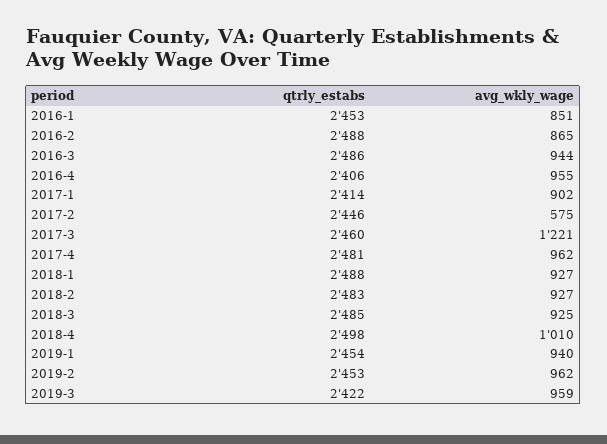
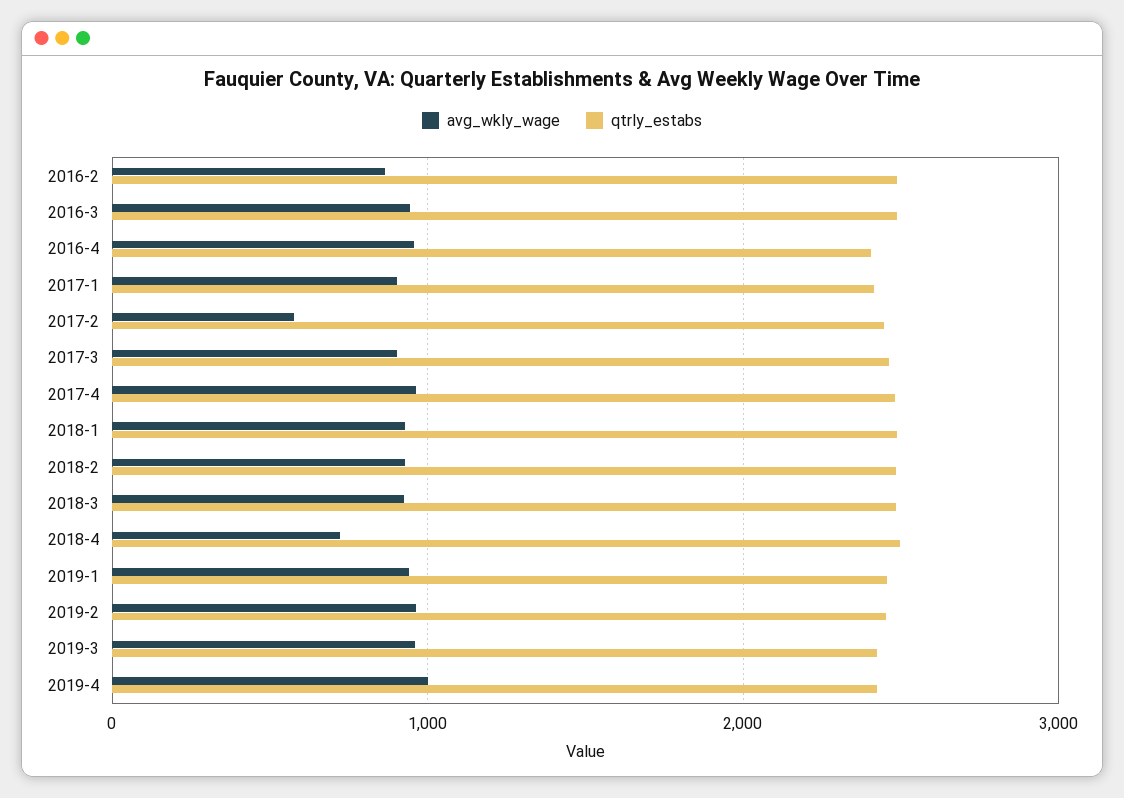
qtrly_estabs, 2016-1: 2453 -> none
avg_wkly_wage, 2016-1: 851 -> none
avg_wkly_wage, 2017-3: 1221 -> 900
avg_wkly_wage, 2018-4: 1010 -> 700
avg_wkly_wage, 2019-4: none -> 1000
qtrly_estabs, 2019-4: none -> 2400

